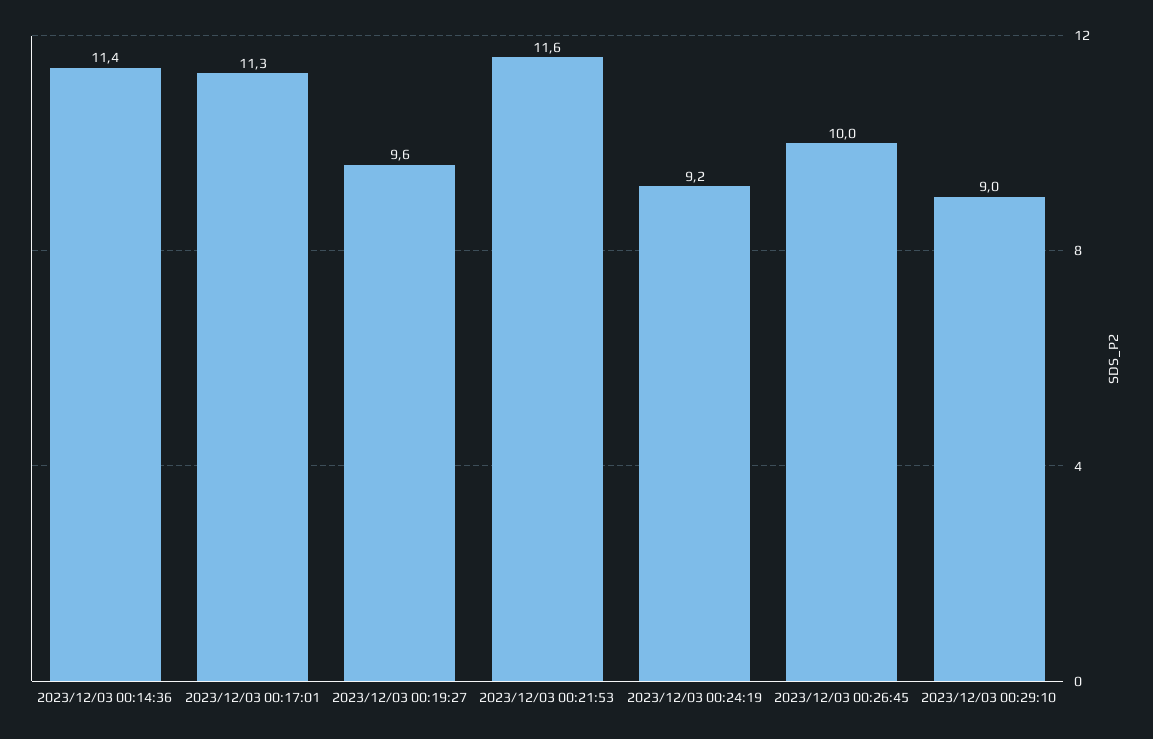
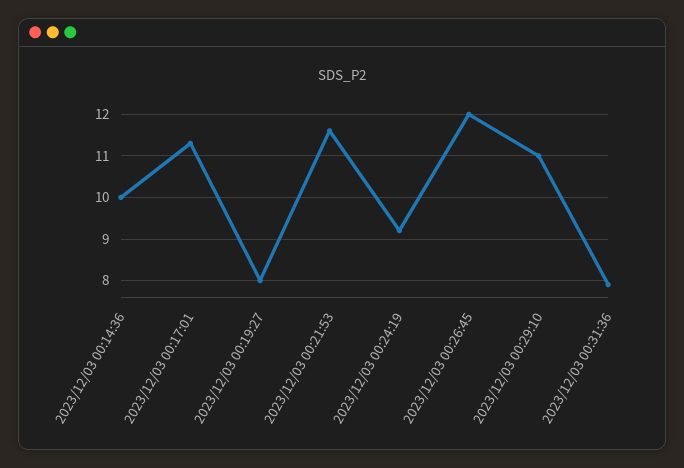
2023/12/03 00:14:36: 11.4 -> 10
2023/12/03 00:19:27: 9.6 -> 8
2023/12/03 00:26:45: 10 -> 12
2023/12/03 00:29:10: 9 -> 11
2023/12/03 00:31:36: none -> 8

